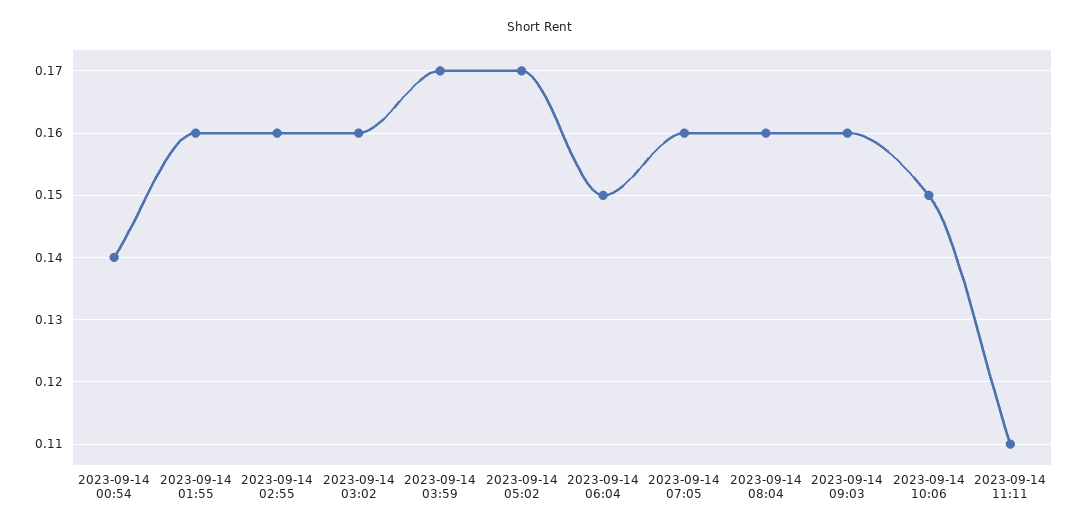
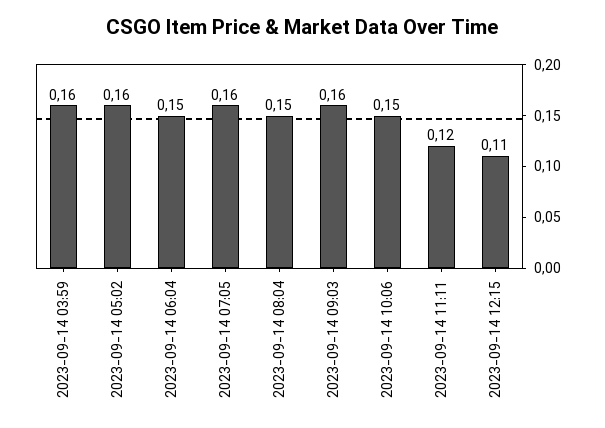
2023-09-14 00:54: 0.14 -> none
2023-09-14 01:55: 0.16 -> none
2023-09-14 02:55: 0.16 -> none
2023-09-14 03:02: 0.16 -> none
2023-09-14 03:59: 0.17 -> 0.16
2023-09-14 05:02: 0.17 -> 0.16
2023-09-14 08:04: 0.16 -> 0.15
2023-09-14 11:11: 0.11 -> 0.12
2023-09-14 12:15: none -> 0.11

